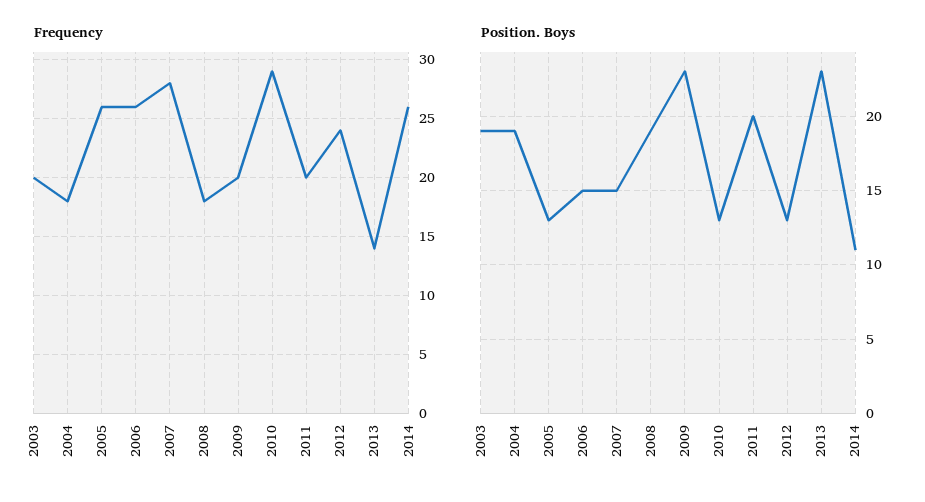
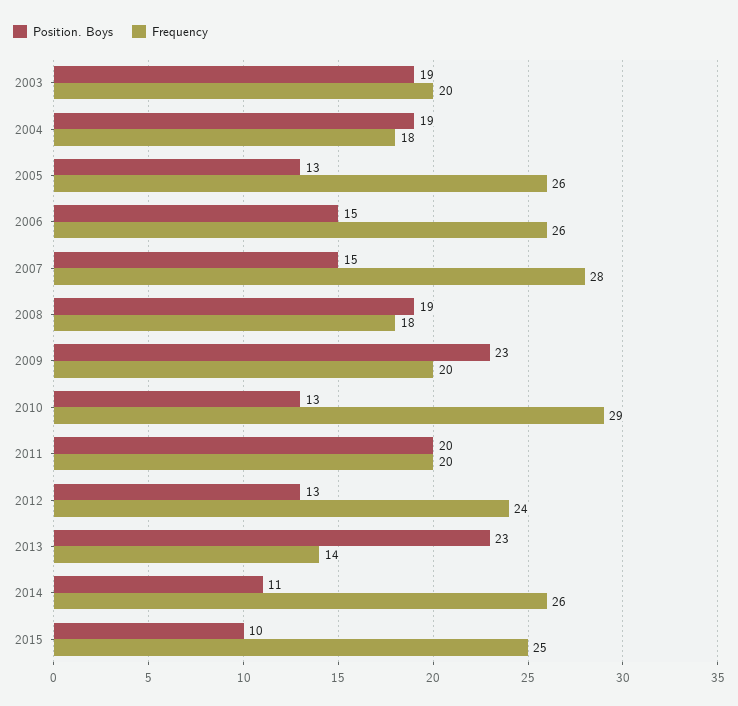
Position. Boys, 2015: none -> 10
Frequency, 2015: none -> 25

